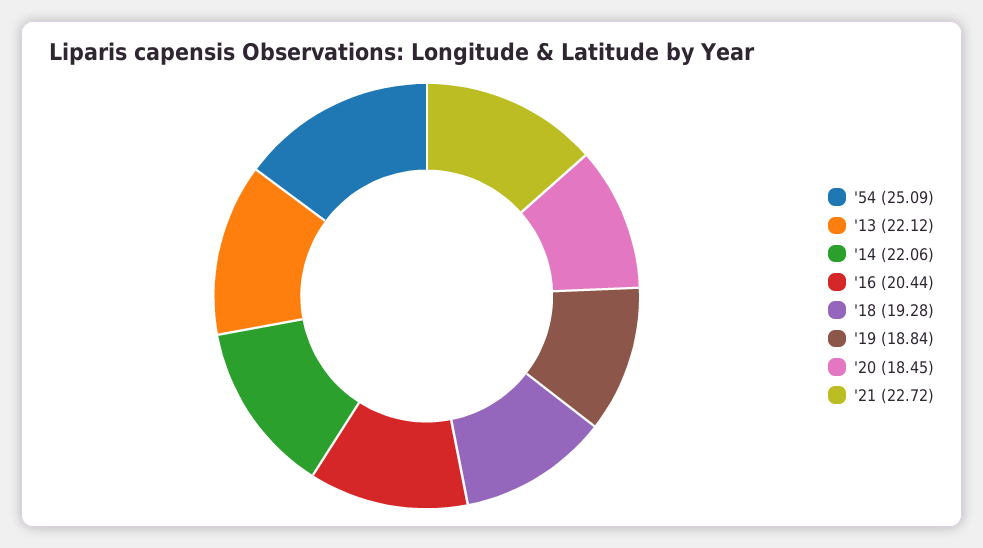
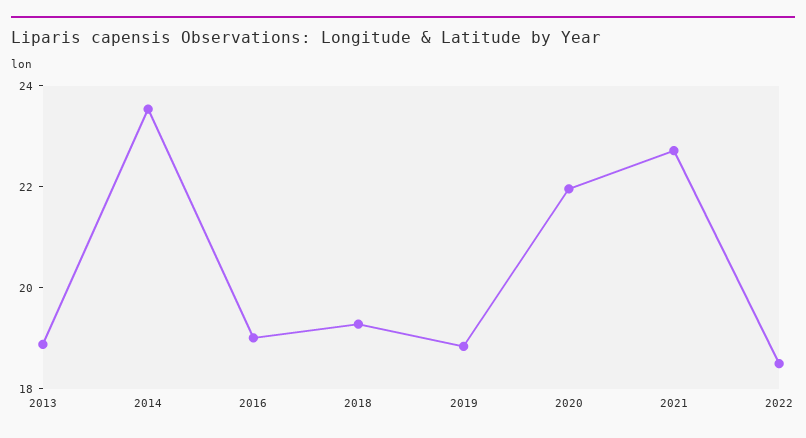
'54: 25.09 -> none
'13: 22.12 -> 19
'14: 22.06 -> 23.5
'16: 20.44 -> 19
'20: 18.45 -> 22
2022: none -> 18.5

